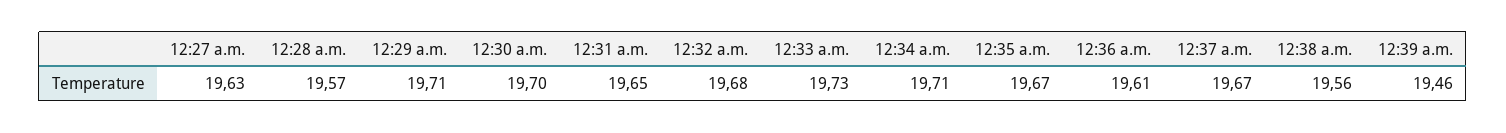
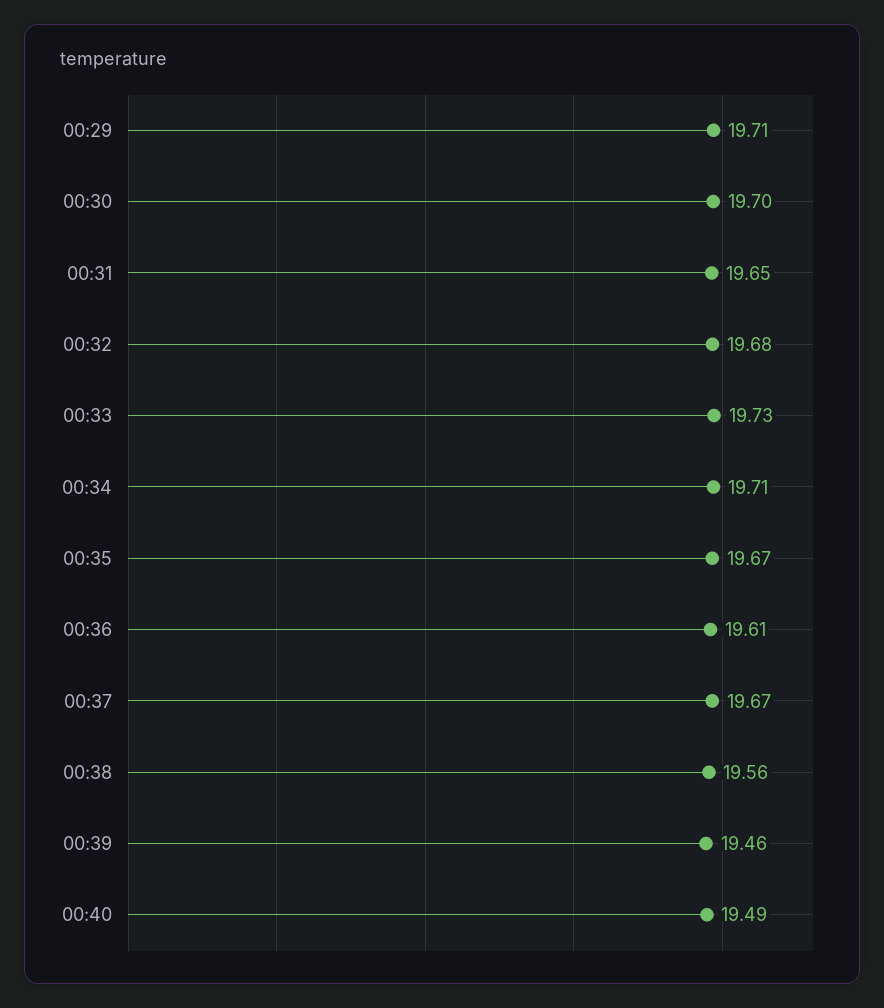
12:27 a.m.: 19.63 -> none
12:28 a.m.: 19.57 -> none
00:40: none -> 19.49

